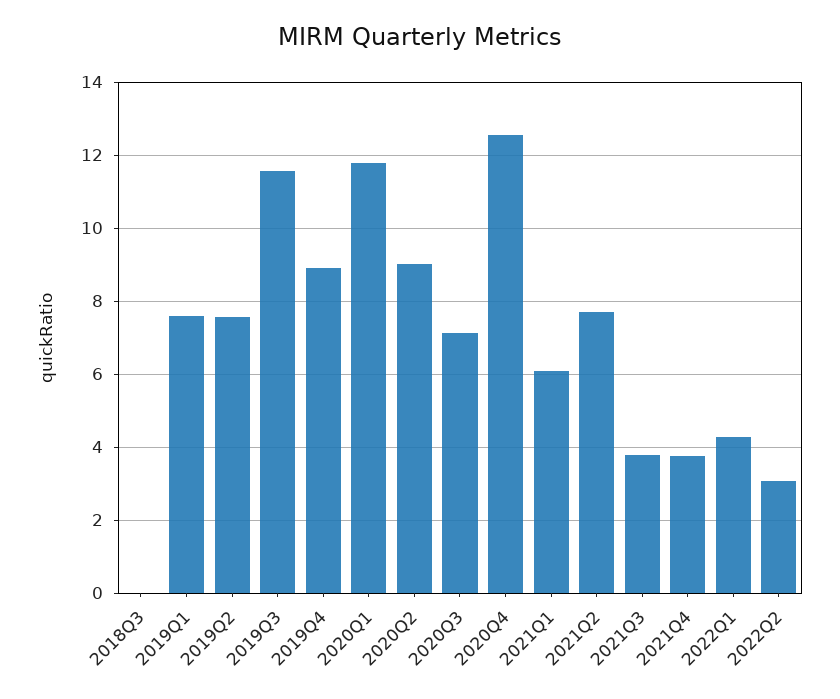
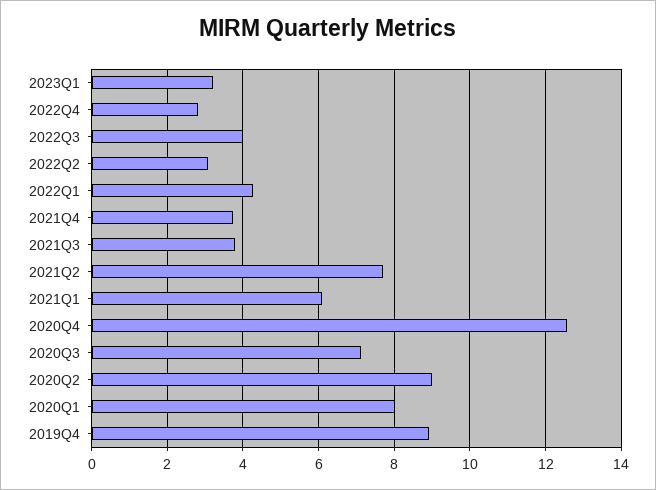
2018Q3: 0 -> none
2019Q1: 7.6 -> none
2019Q2: 7.6 -> none
2019Q3: 11.6 -> none
2020Q1: 11.8 -> 8
2023Q1: none -> 3.2
2022Q4: none -> 2.8
2022Q3: none -> 4

